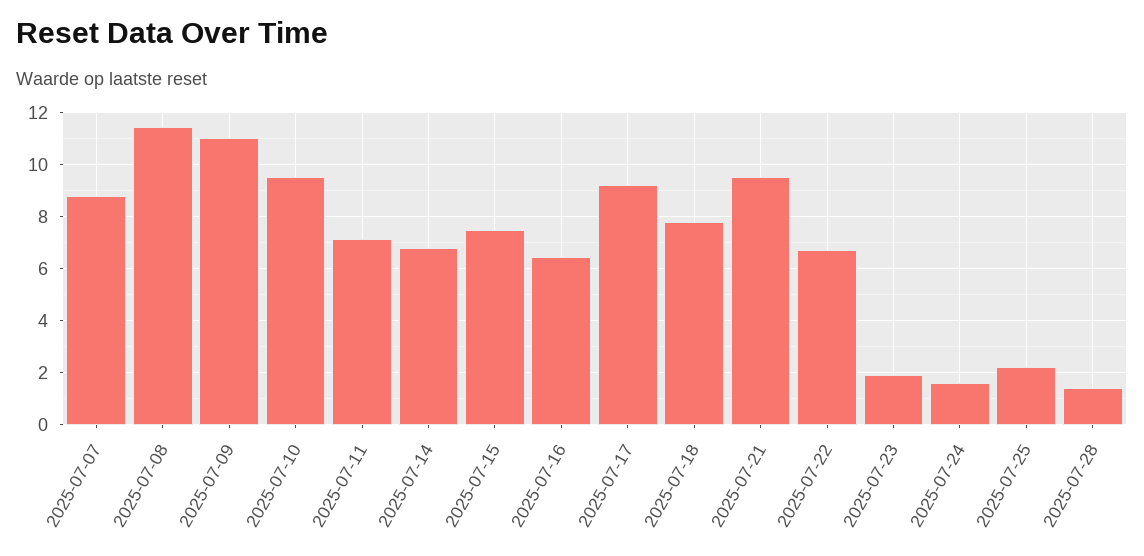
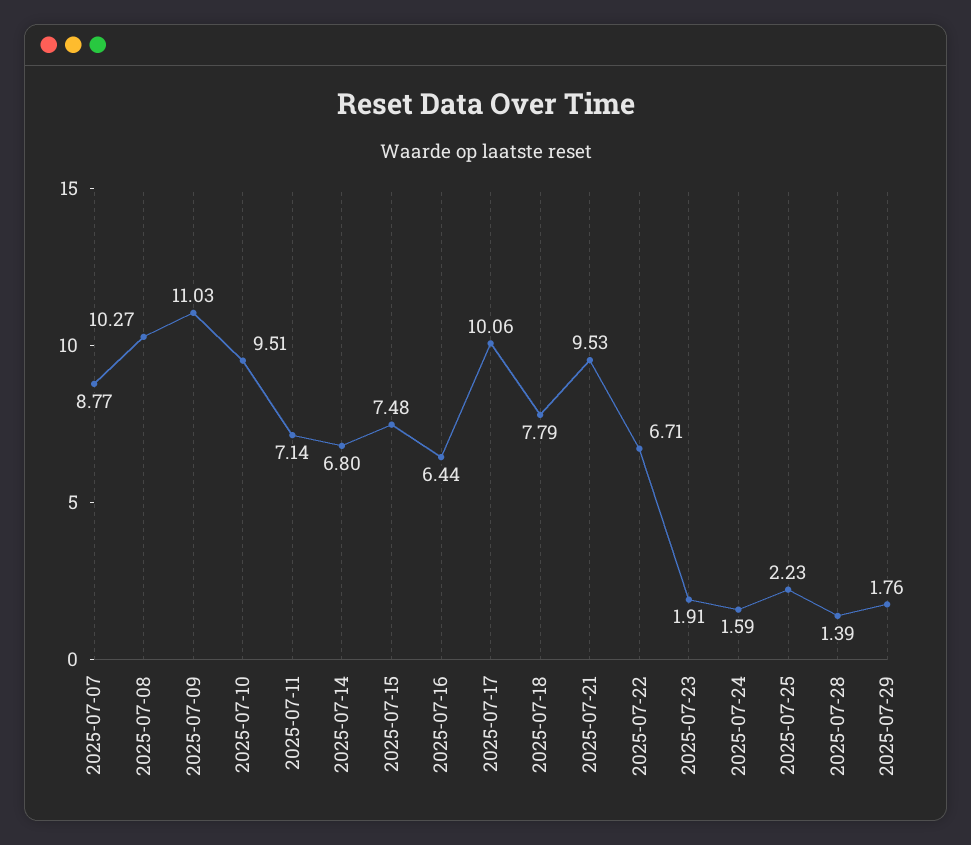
2025-07-08: 11.5 -> 10.27
2025-07-17: 9.25 -> 10.06
2025-07-29: none -> 1.76

